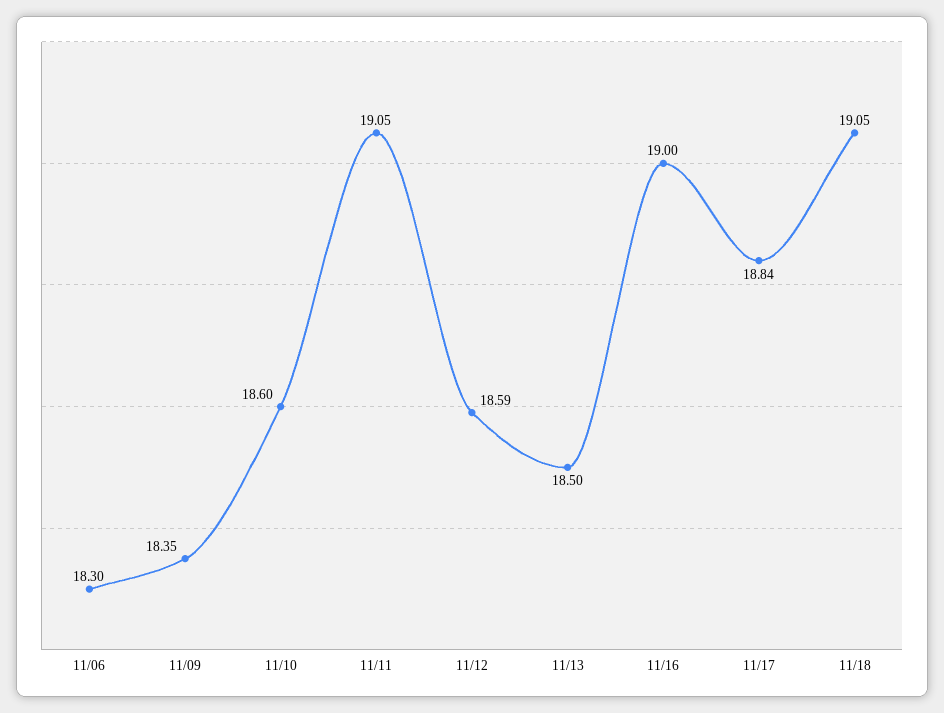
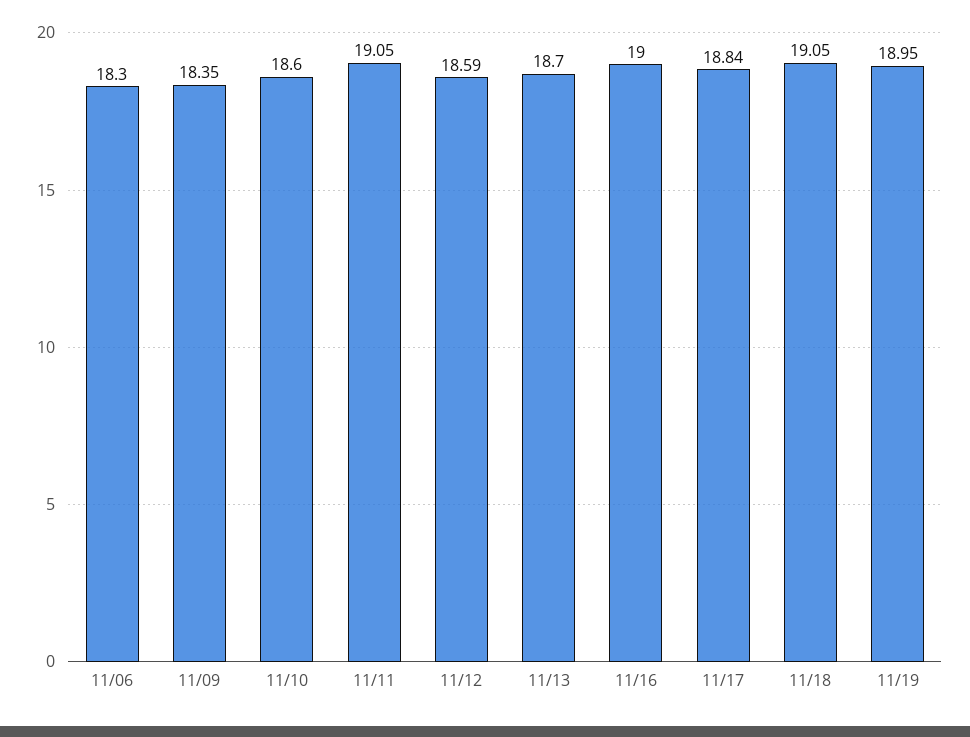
11/13: 18.5 -> 18.7
11/19: none -> 18.95

